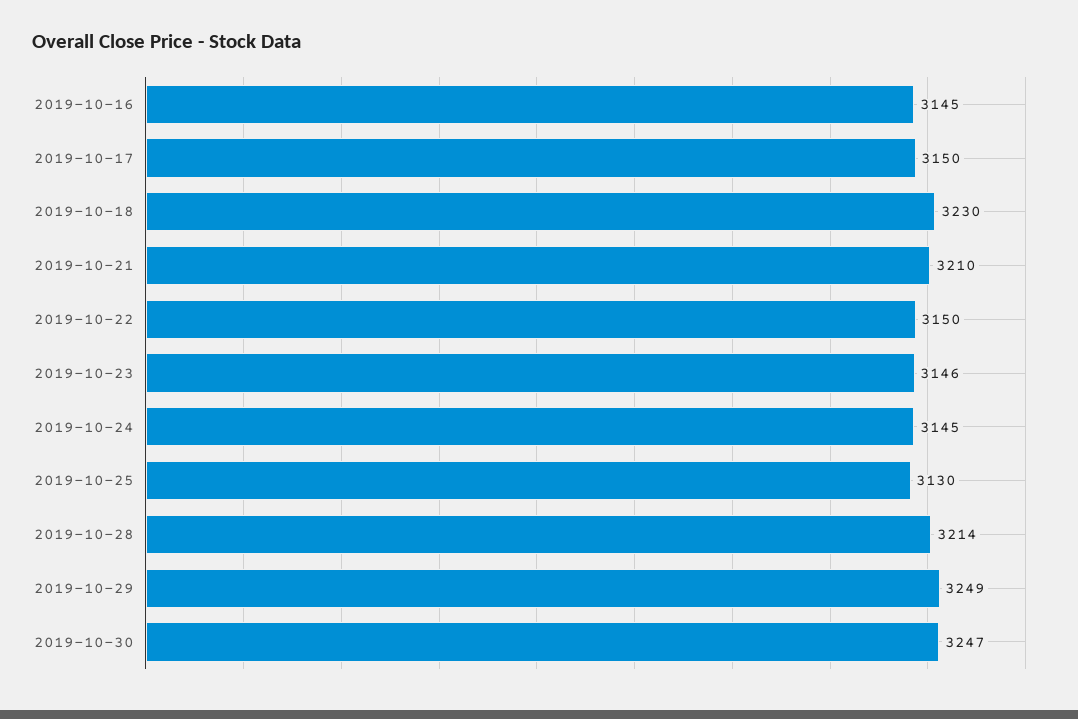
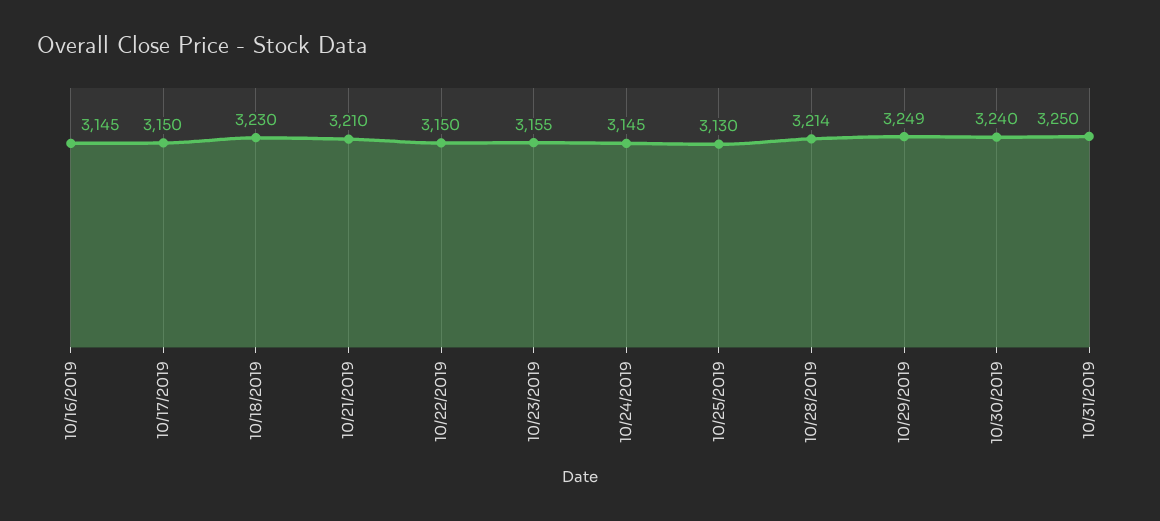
2019-10-23: 3146 -> 3155
2019-10-30: 3247 -> 3240
10/31/2019: none -> 3250

